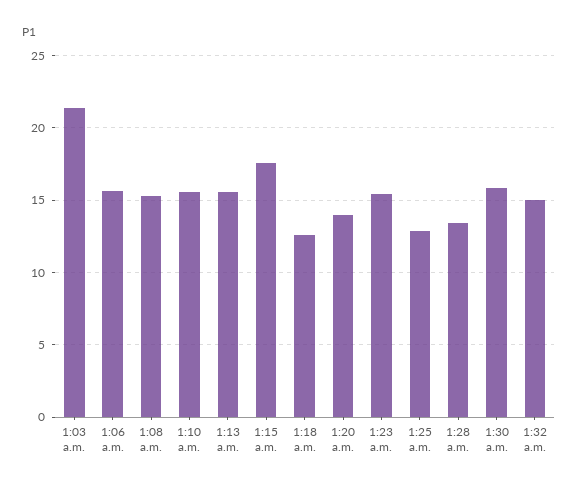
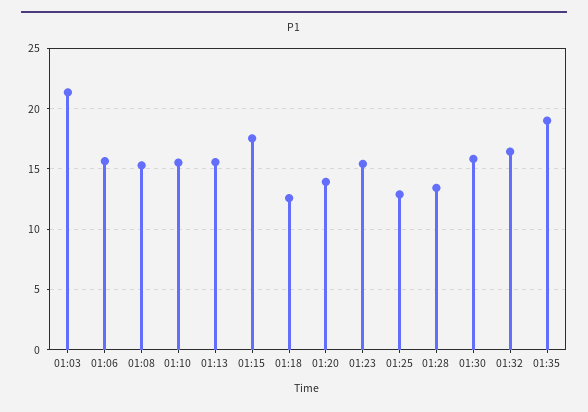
1:32 a.m.: 15 -> 16.5
01:35: none -> 19

